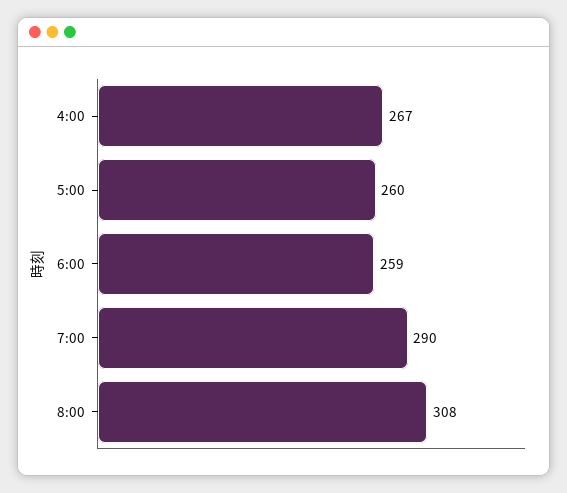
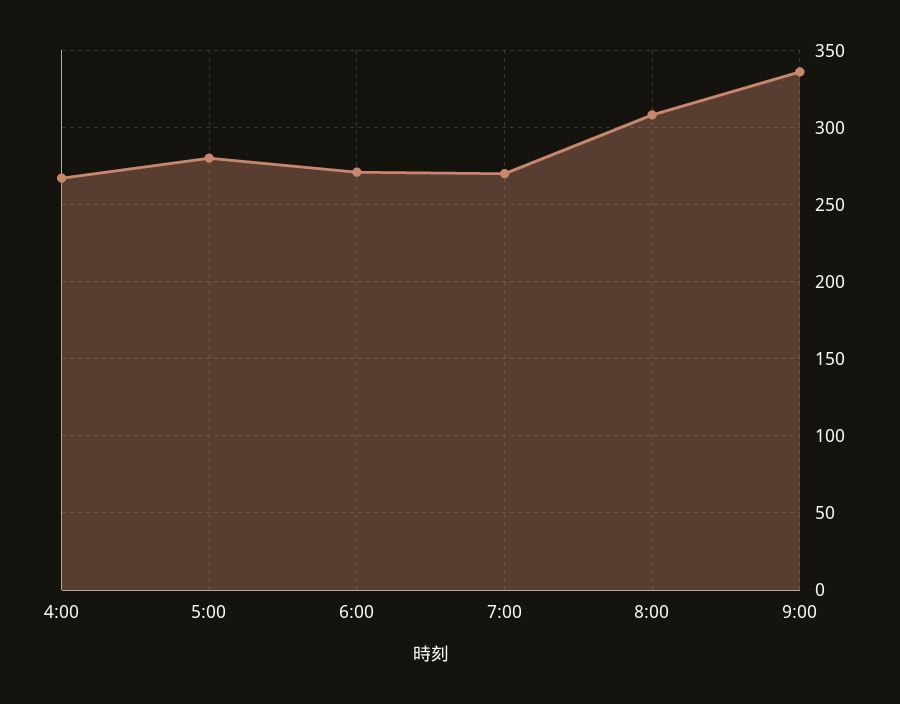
5:00: 260 -> 280
6:00: 259 -> 270
7:00: 290 -> 270
9:00: none -> 335

